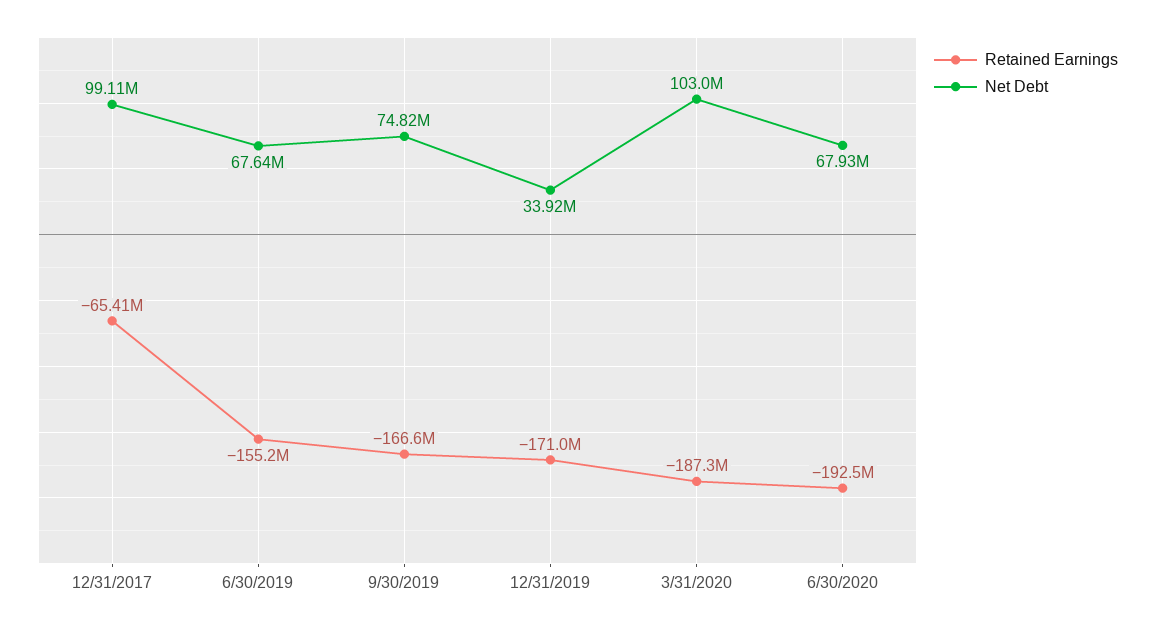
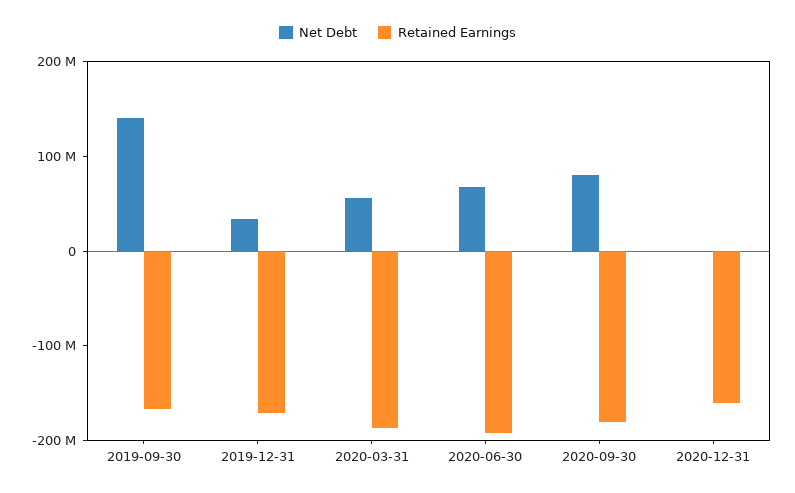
Retained Earnings, 12/31/2017: -65410000 -> none
Net Debt, 12/31/2017: 99110000 -> none
Retained Earnings, 6/30/2019: -155200000 -> none
Net Debt, 6/30/2019: 67640000 -> none
Net Debt, 9/30/2019: 74820000 -> 140000000
Net Debt, 3/31/2020: 103000000 -> 60000000
Net Debt, 2020-09-30: none -> 80000000
Retained Earnings, 2020-09-30: none -> -180000000
Net Debt, 2020-12-31: none -> 0
Retained Earnings, 2020-12-31: none -> -160000000

